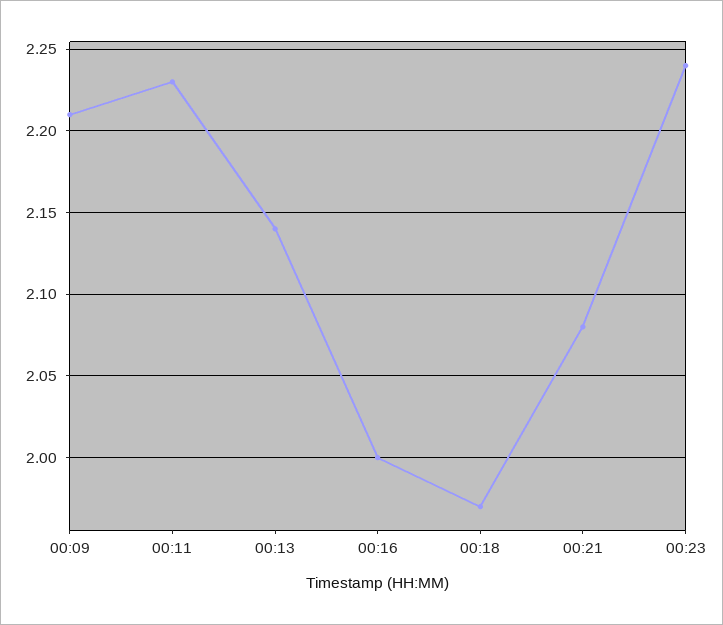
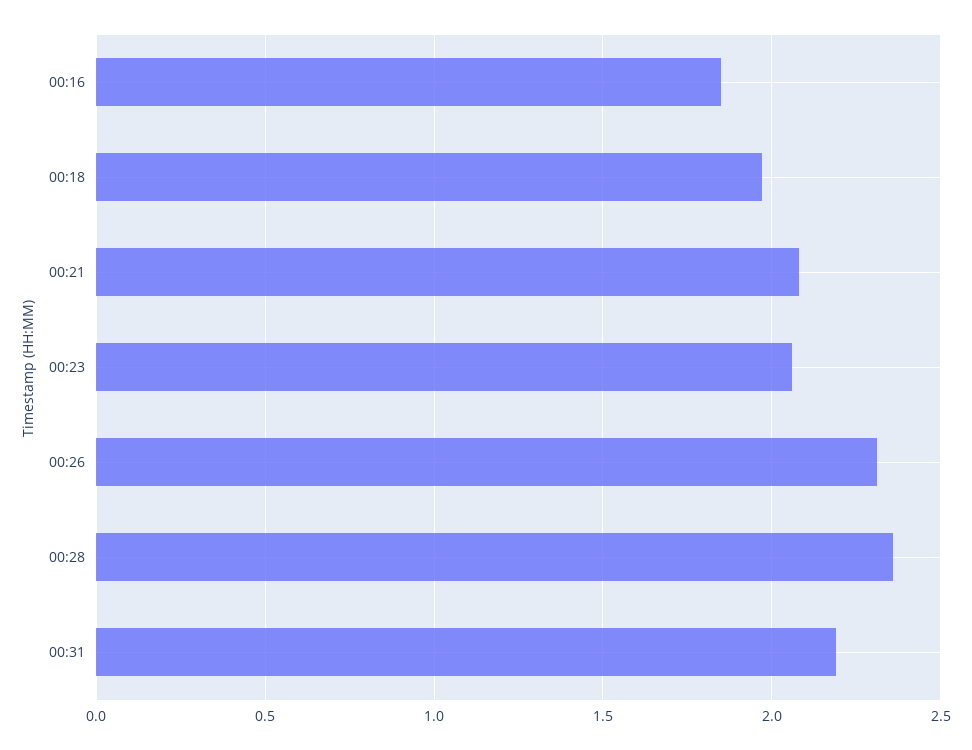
00:09: 2.21 -> none
00:11: 2.23 -> none
00:13: 2.14 -> none
00:16: 2 -> 1.85
00:23: 2.24 -> 2.05
00:26: none -> 2.3
00:28: none -> 2.35
00:31: none -> 2.2

